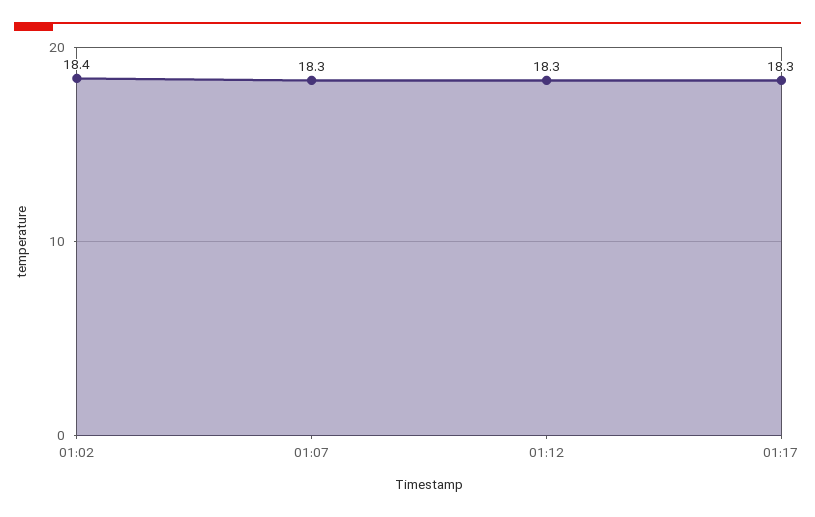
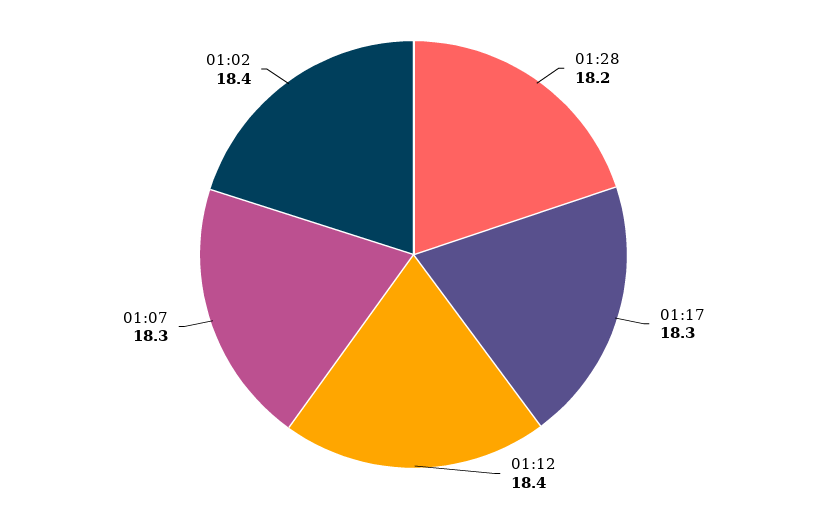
01:12: 18.3 -> 18.4
01:28: none -> 18.2

